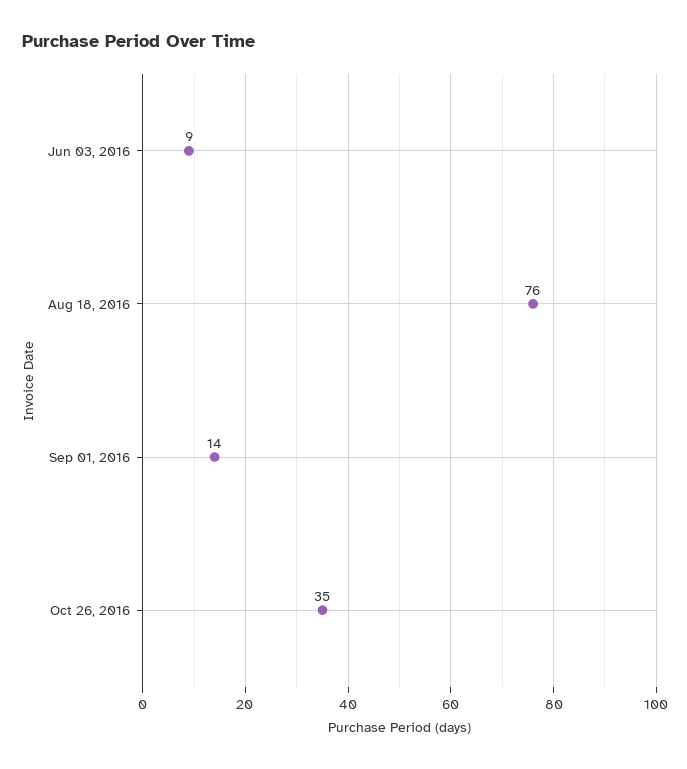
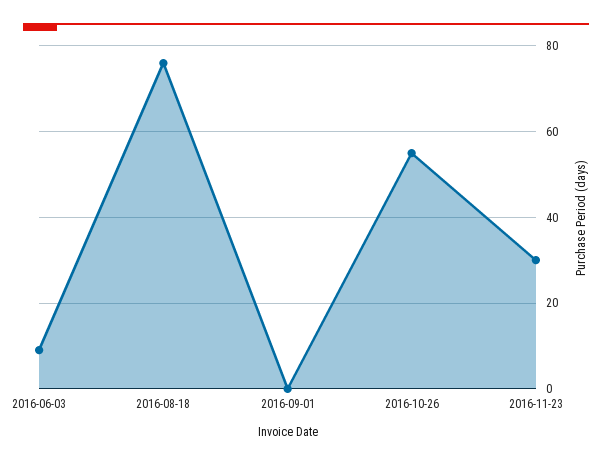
Sep 01, 2016: 14 -> 0
Oct 26, 2016: 35 -> 55
2016-11-23: none -> 30

